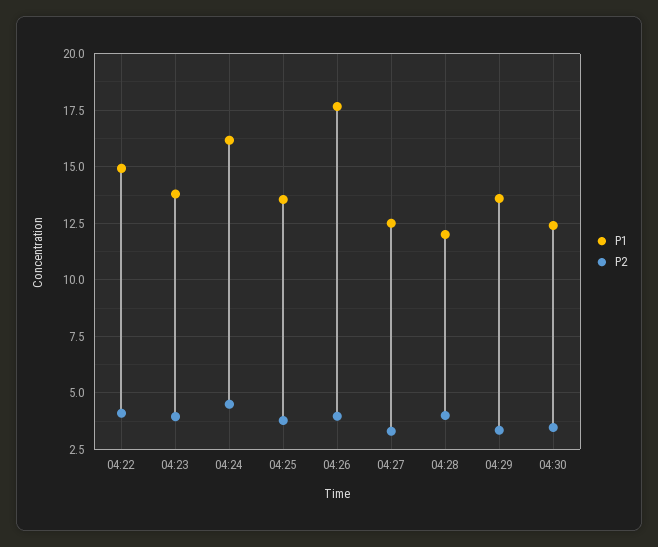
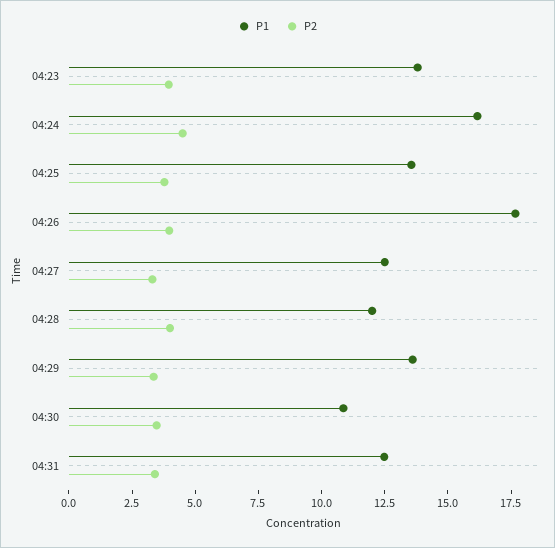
P1, 04:22: 15 -> none
P2, 04:22: 4 -> none
P1, 04:30: 12.5 -> 11
P1, 04:31: none -> 12.5
P2, 04:31: none -> 3.5

